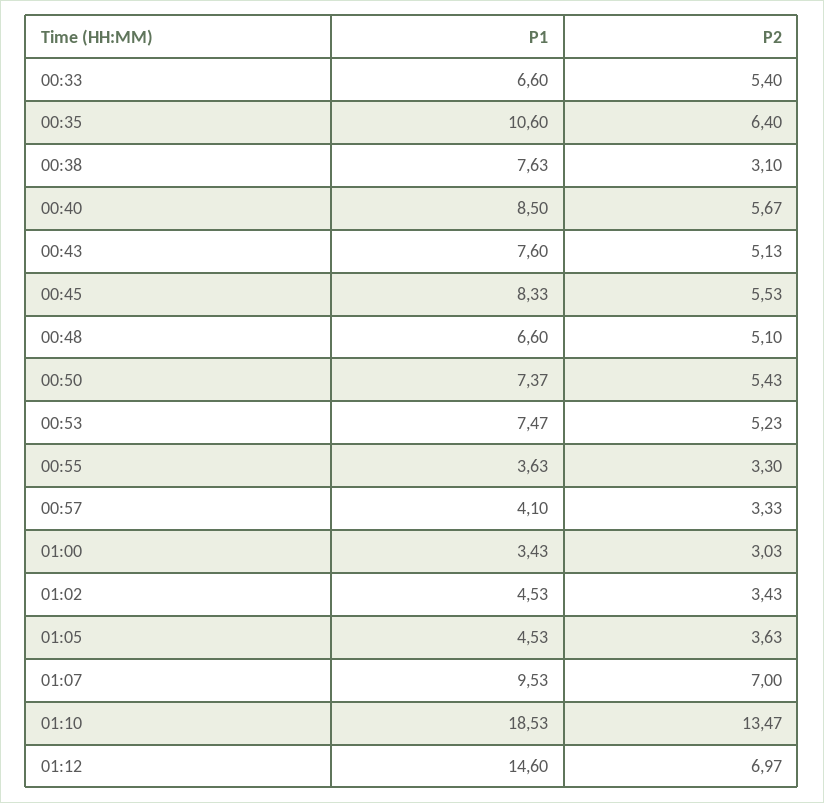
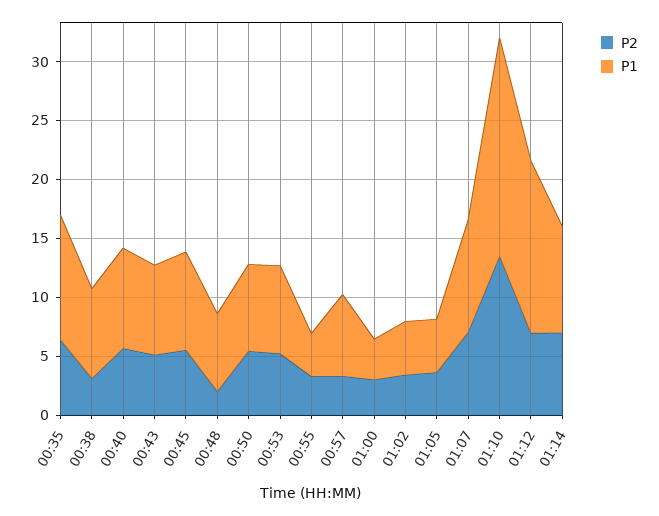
P1, 00:33: 6.6 -> none
P2, 00:33: 5.4 -> none
P2, 00:48: 5.1 -> 2
P1, 00:57: 4.1 -> 7
P2, 01:14: none -> 7
P1, 01:14: none -> 9

